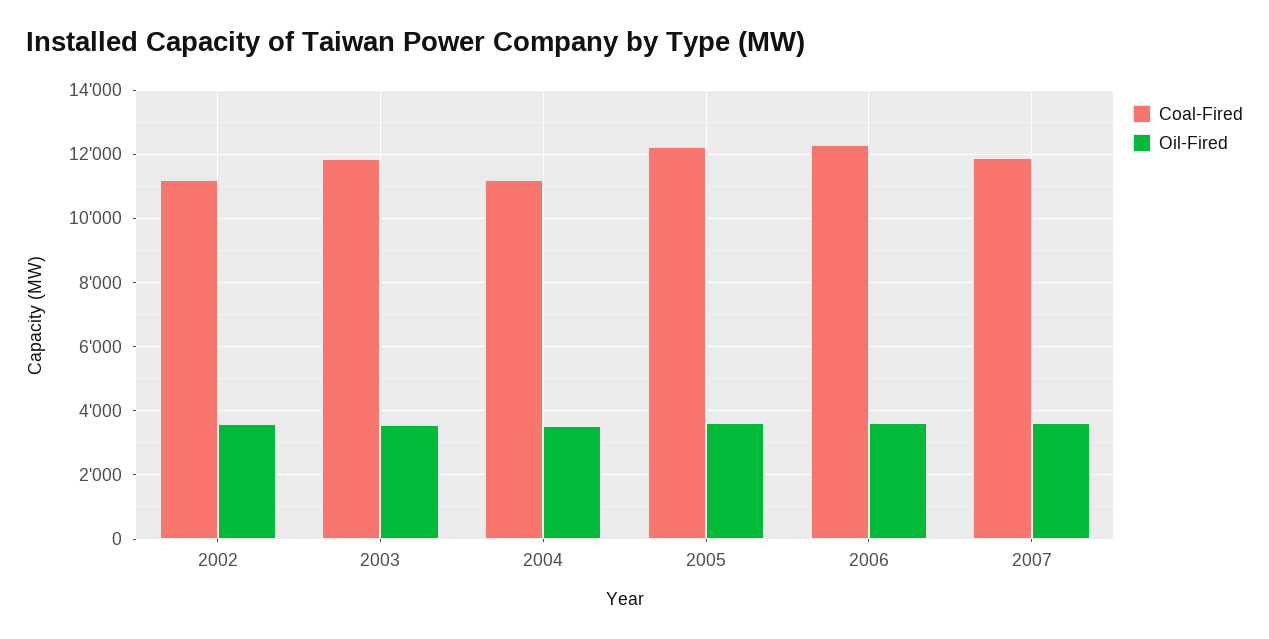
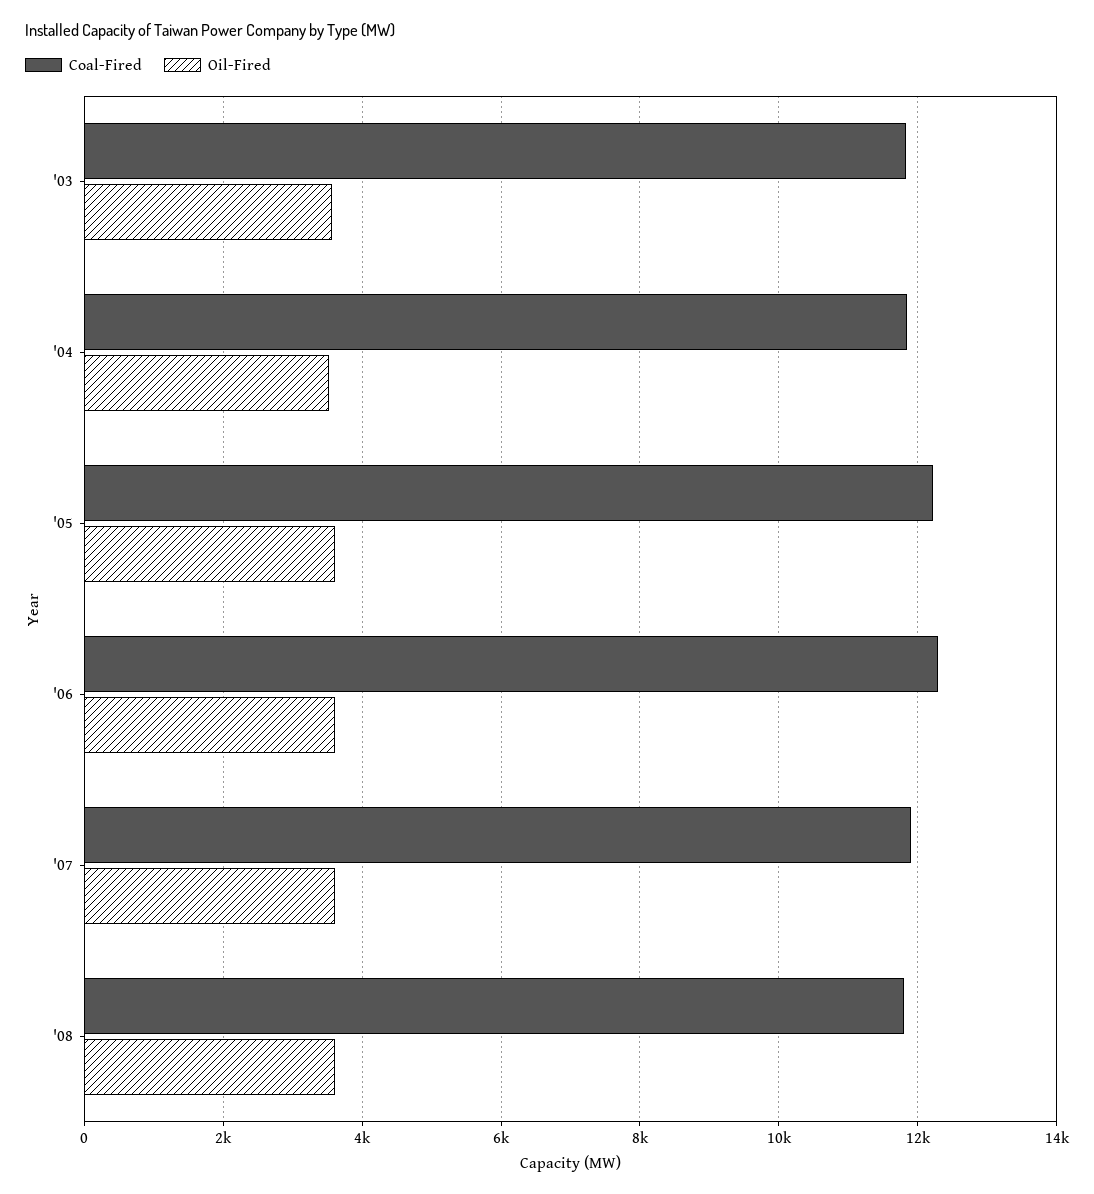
Coal-Fired, 2002: 11200 -> none
Oil-Fired, 2002: 3600 -> none
Coal-Fired, 2004: 11200 -> 11800
Coal-Fired, '08: none -> 11800
Oil-Fired, '08: none -> 3600

